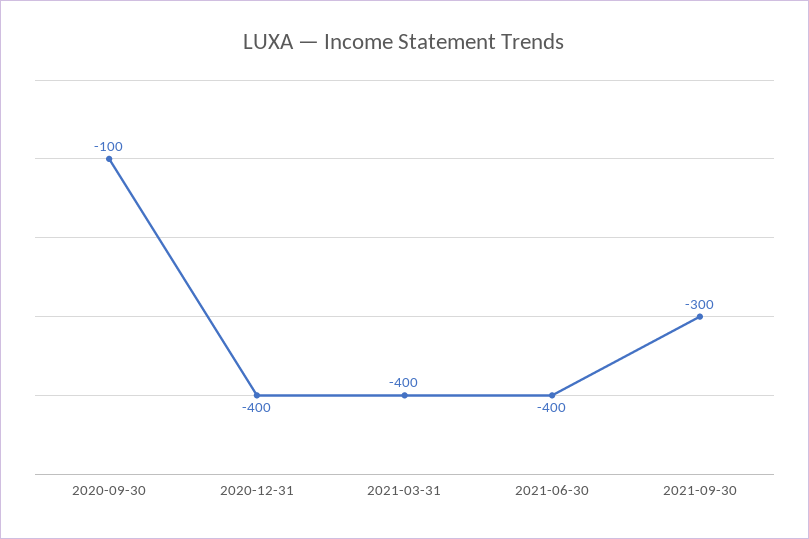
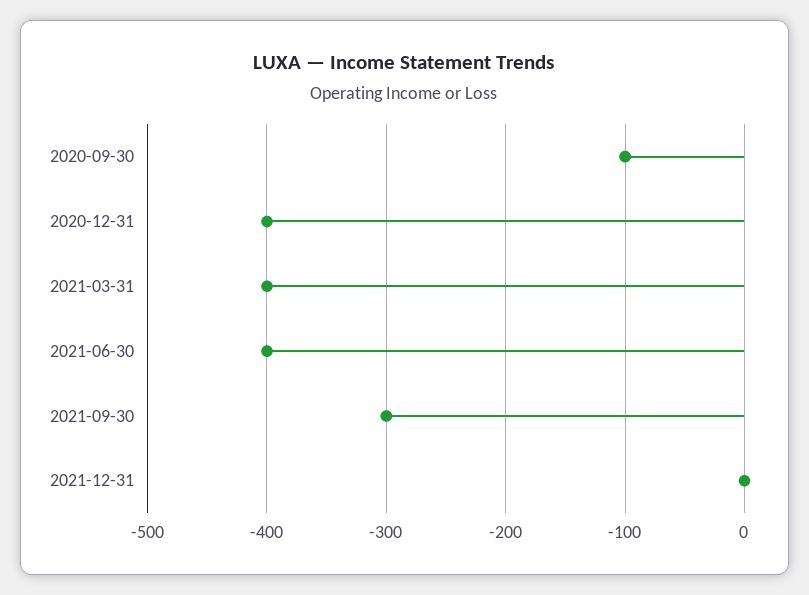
2021-12-31: none -> 0

